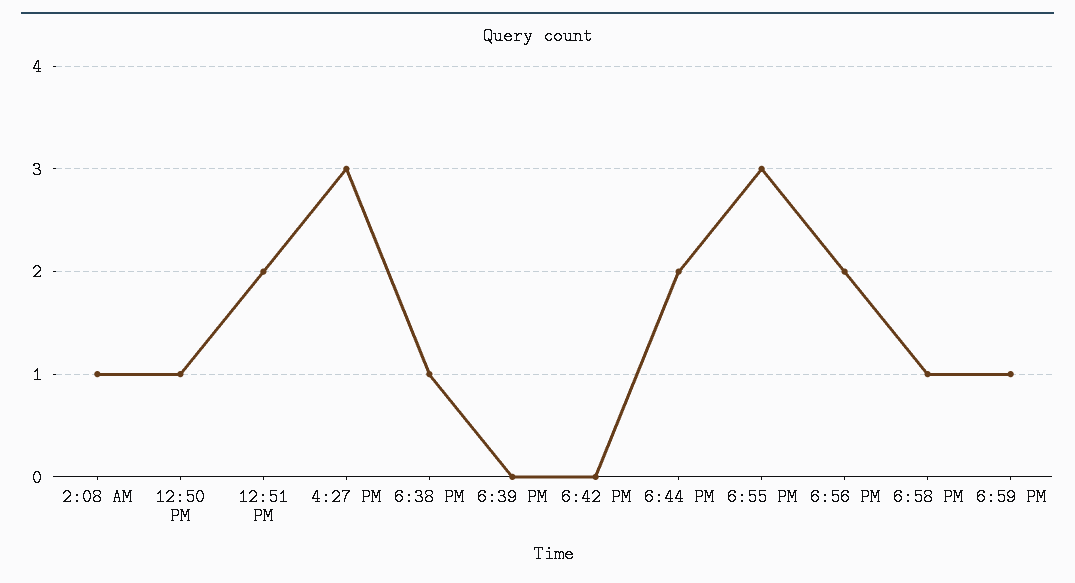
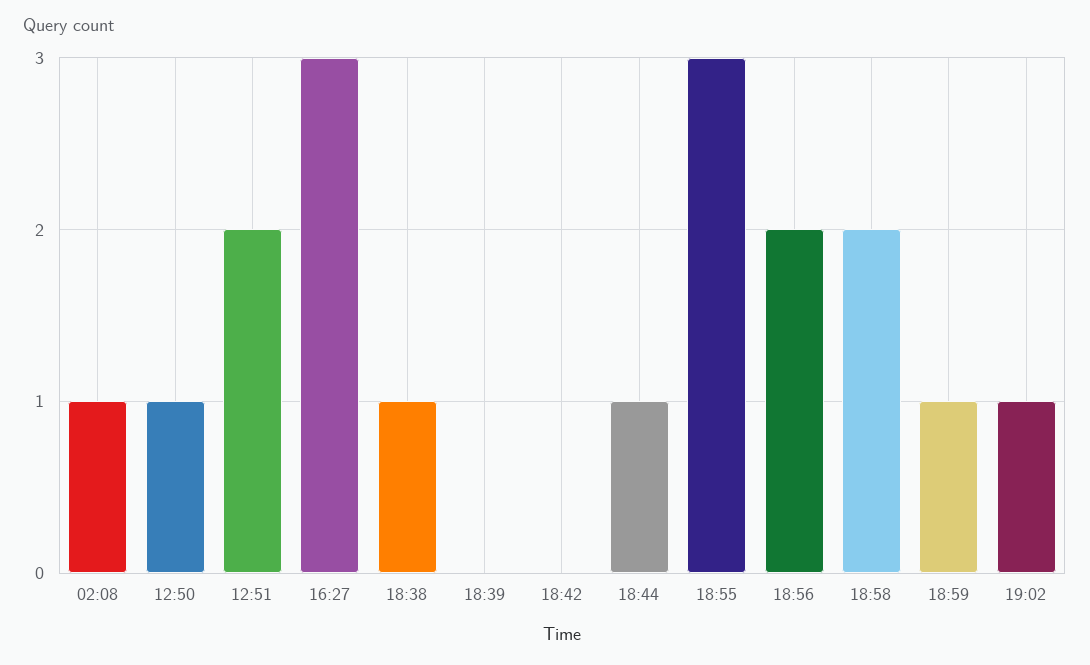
6:44 PM: 2 -> 1
6:58 PM: 1 -> 2
19:02: none -> 1

